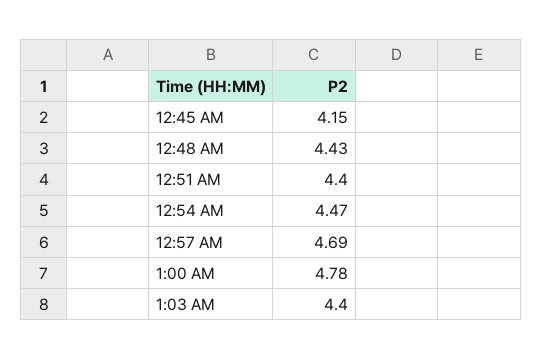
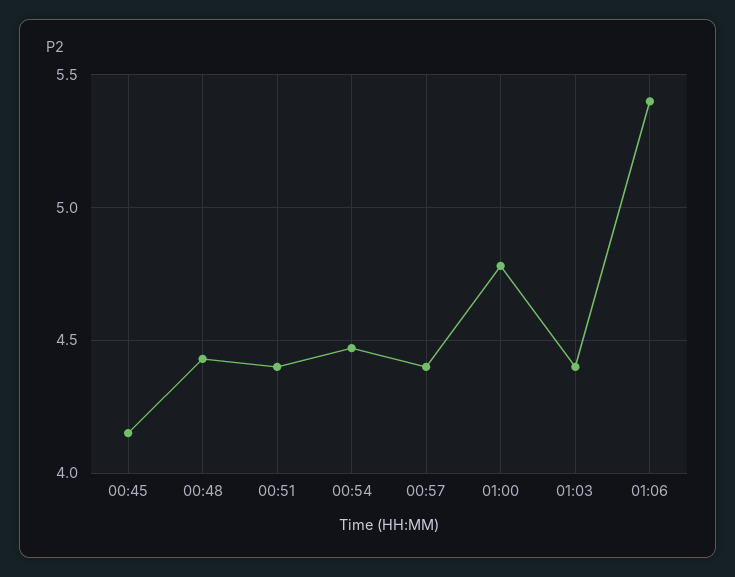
12:57 AM: 4.69 -> 4.4
01:06: none -> 5.4

